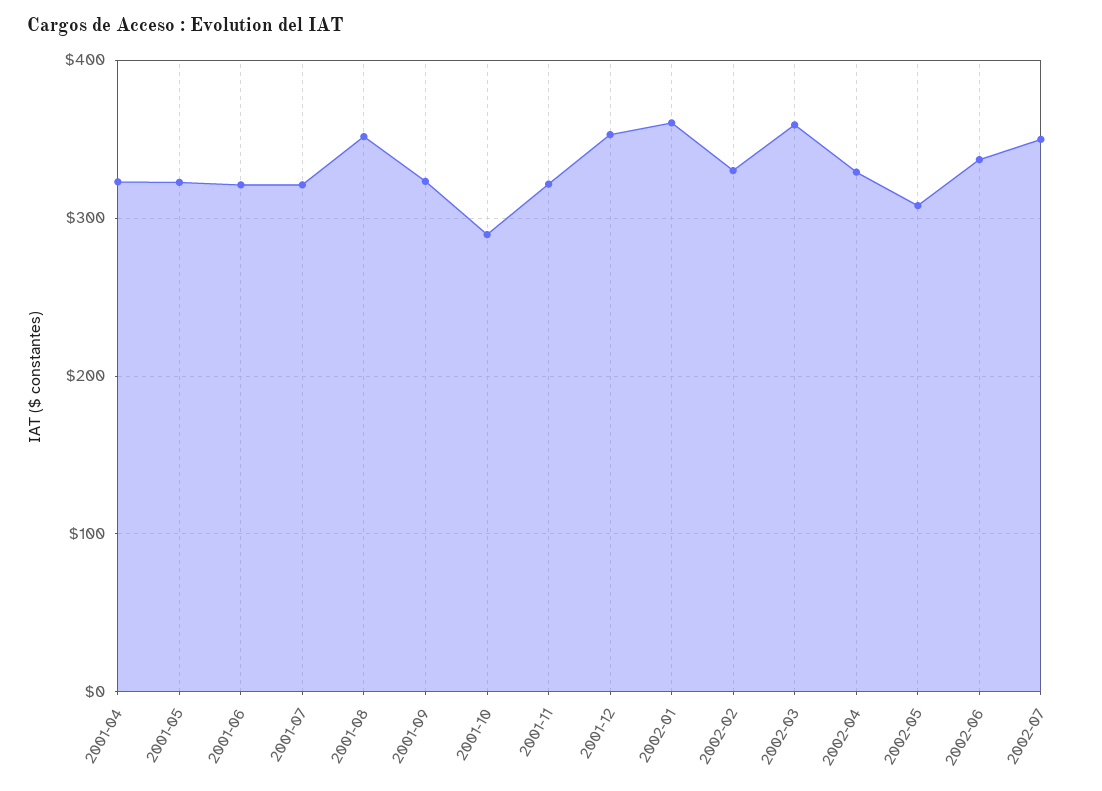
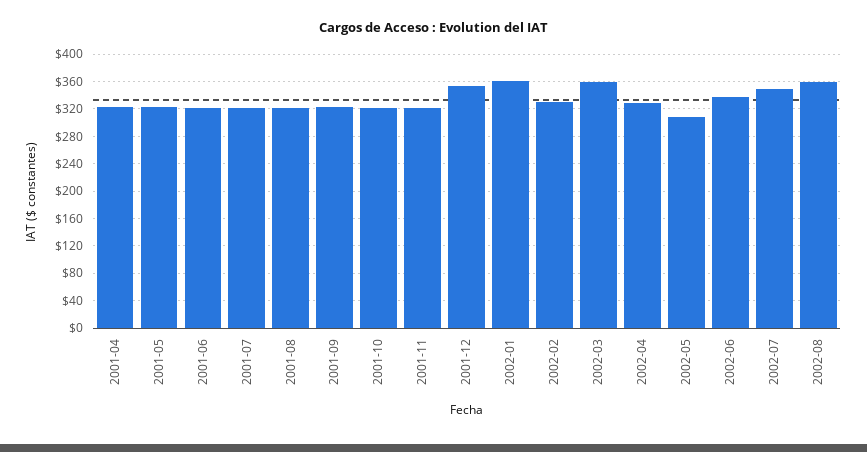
2001-08: 350 -> 320
2001-10: 290 -> 320
2002-08: none -> 360

